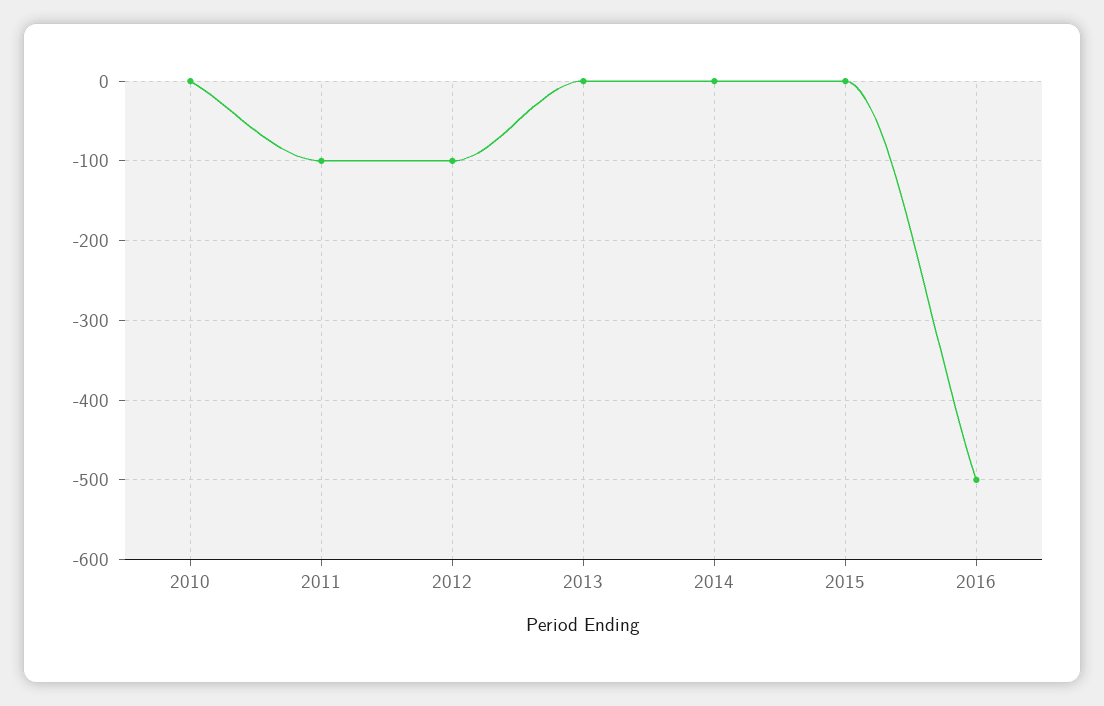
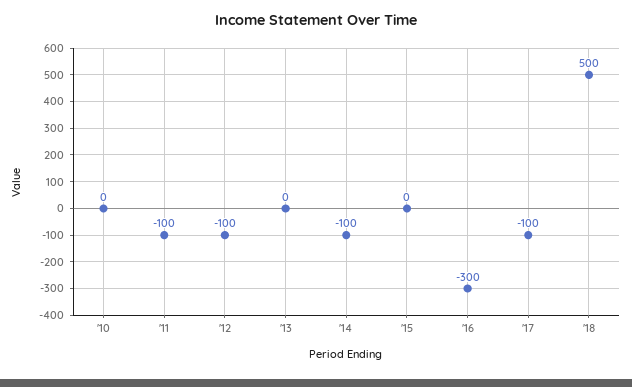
2014: 0 -> -100
2016: -500 -> -300
'17: none -> -100
'18: none -> 500

